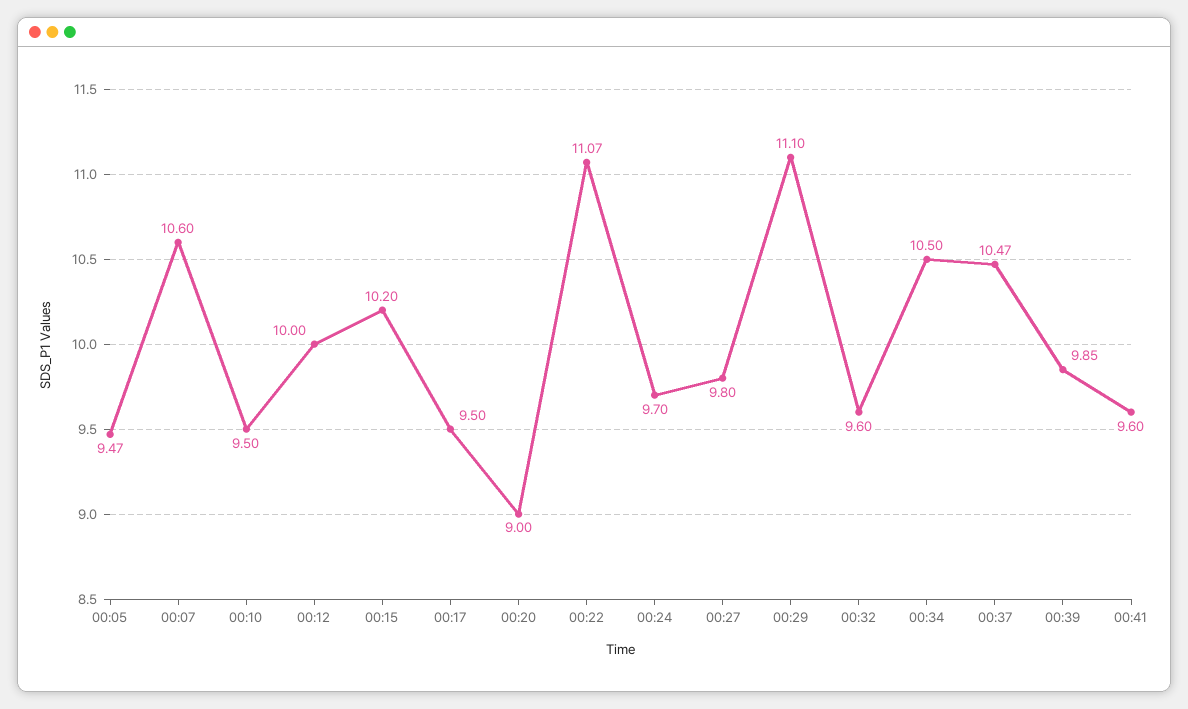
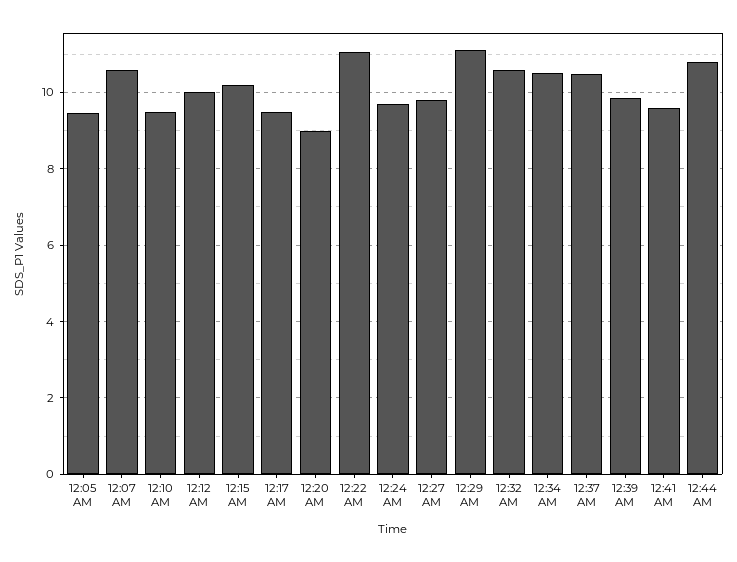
00:32: 9.6 -> 10.6
12:44 AM: none -> 10.8

